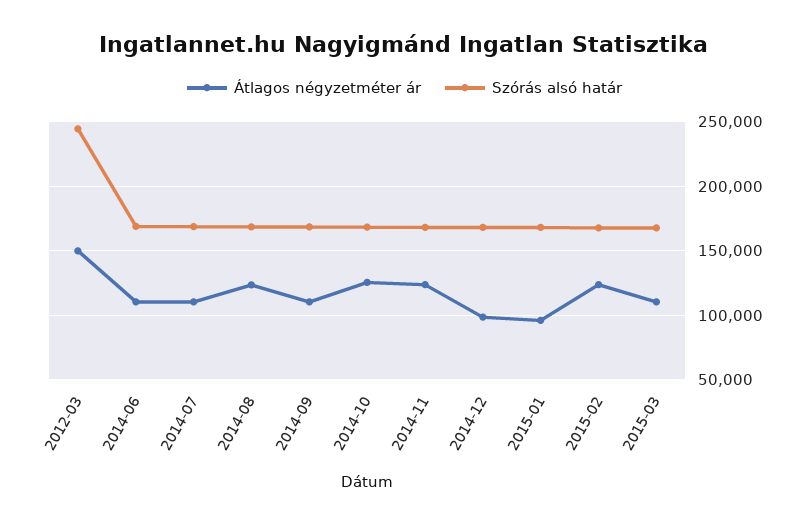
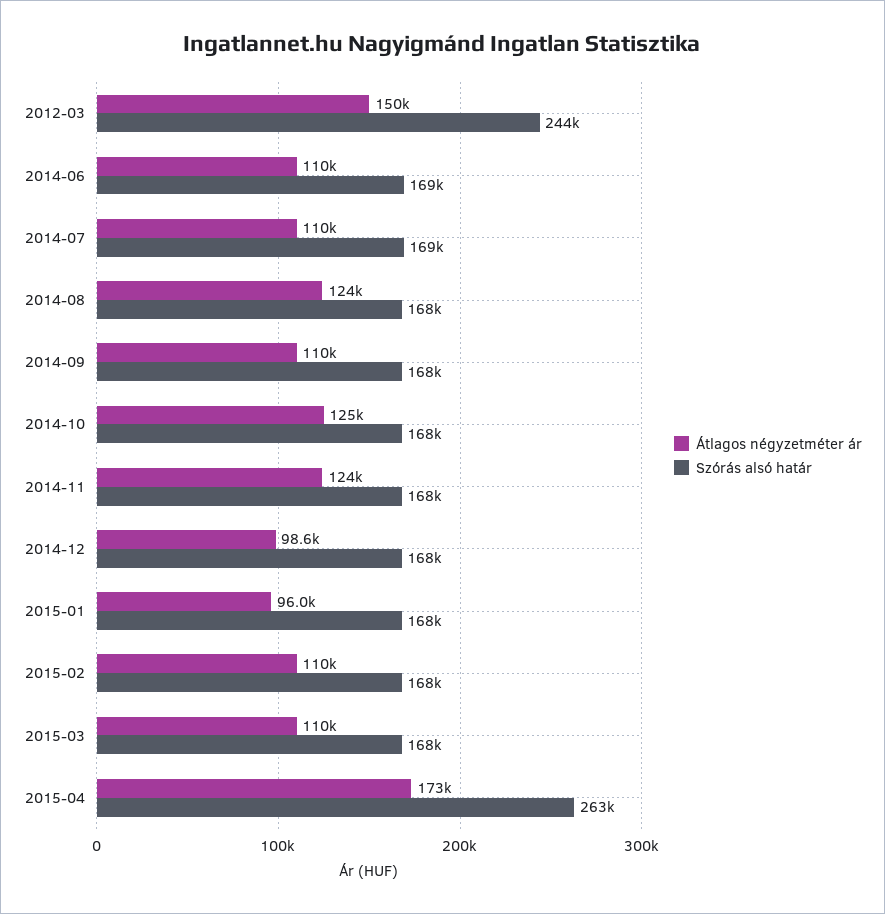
Átlagos négyzetméter ár, 2015-02: 125000 -> 110000
Átlagos négyzetméter ár, 2015-04: none -> 173000
Szórás alsó határ, 2015-04: none -> 263000

